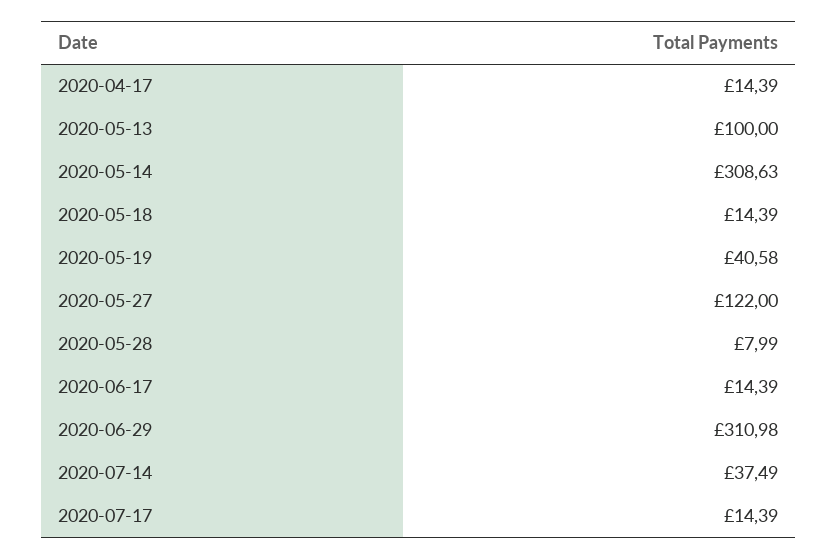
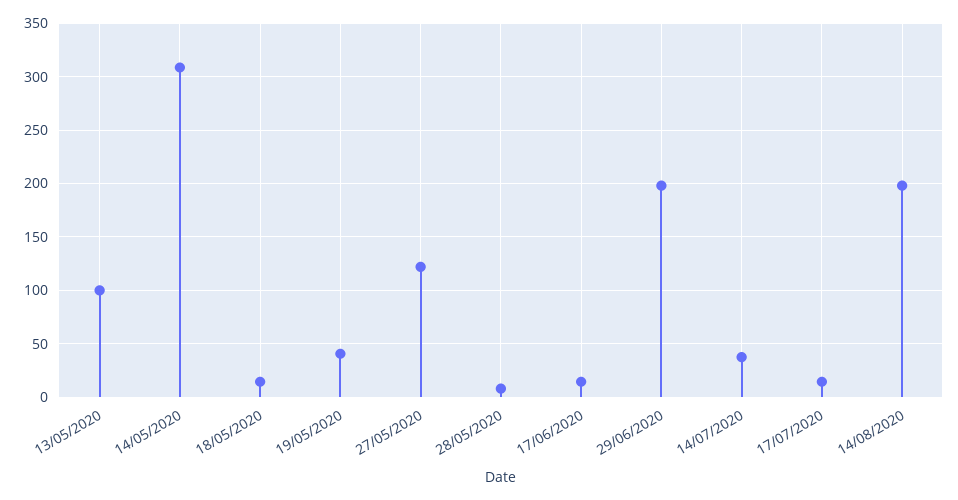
2020-04-17: 14.39 -> none
2020-06-29: 310.98 -> 200
14/08/2020: none -> 200

